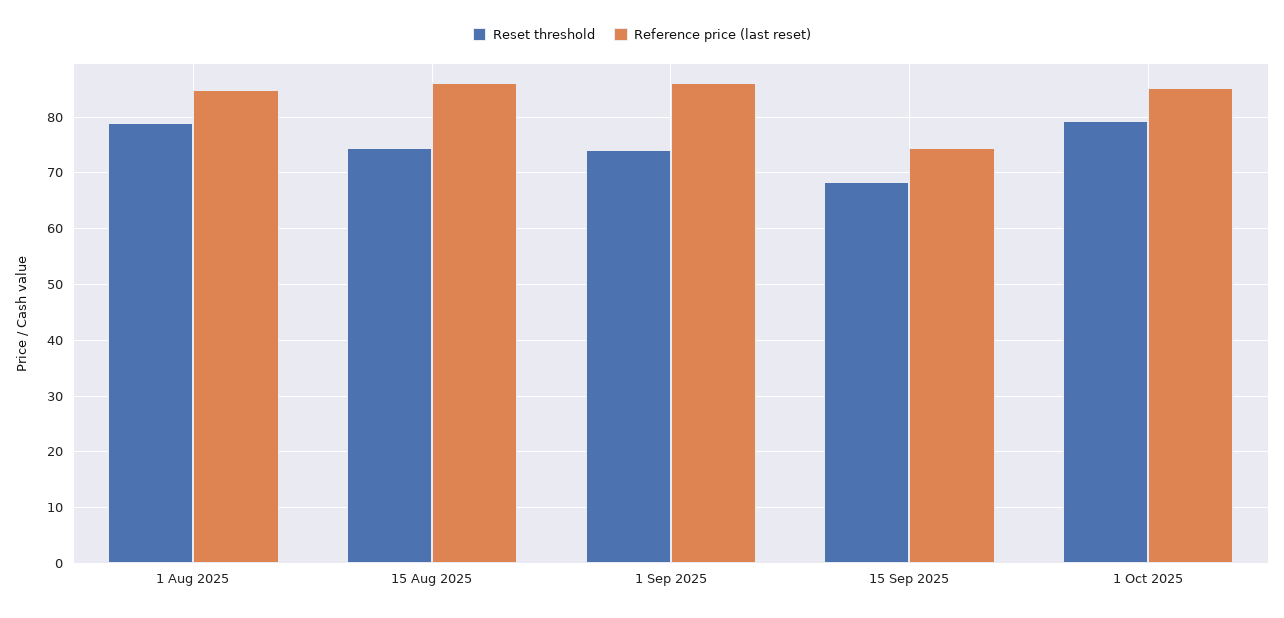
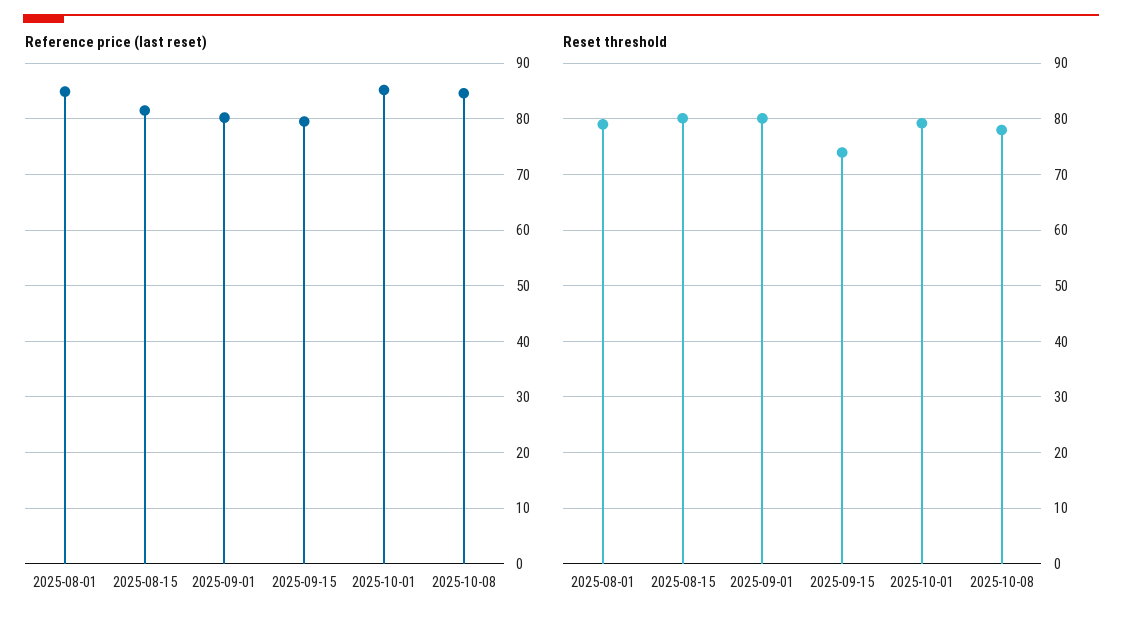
Reset threshold, 15 Aug 2025: 74 -> 80
Reference price (last reset), 15 Aug 2025: 86 -> 82
Reset threshold, 1 Sep 2025: 74 -> 80
Reference price (last reset), 1 Sep 2025: 86 -> 80
Reset threshold, 15 Sep 2025: 68 -> 74
Reference price (last reset), 15 Sep 2025: 74 -> 80
Reference price (last reset), 2025-10-08: none -> 84
Reset threshold, 2025-10-08: none -> 78

